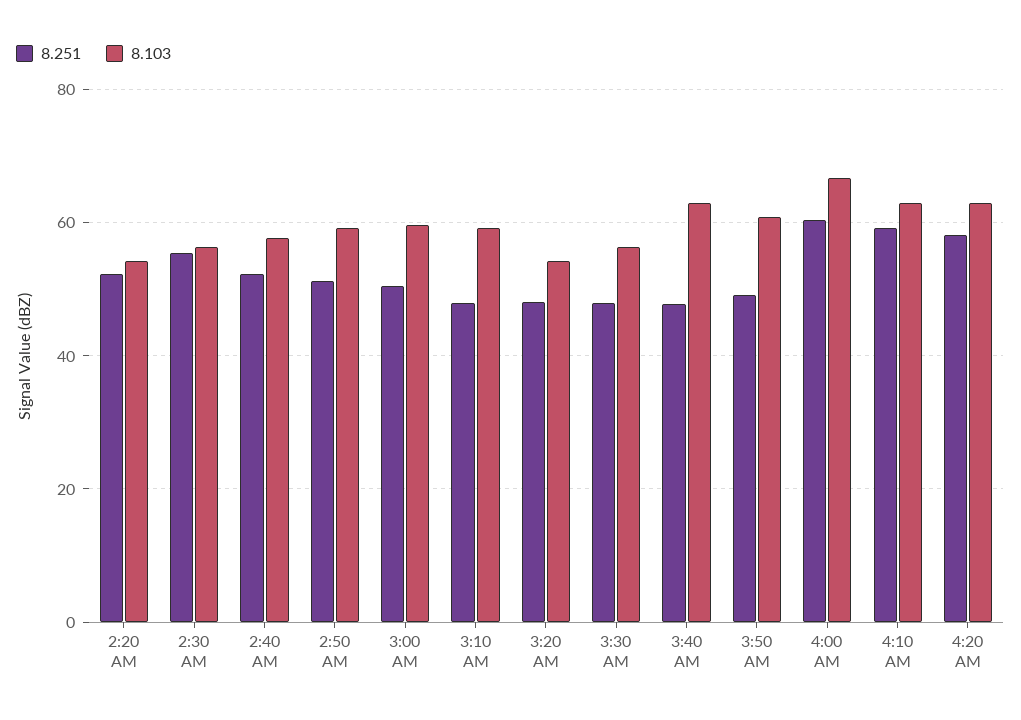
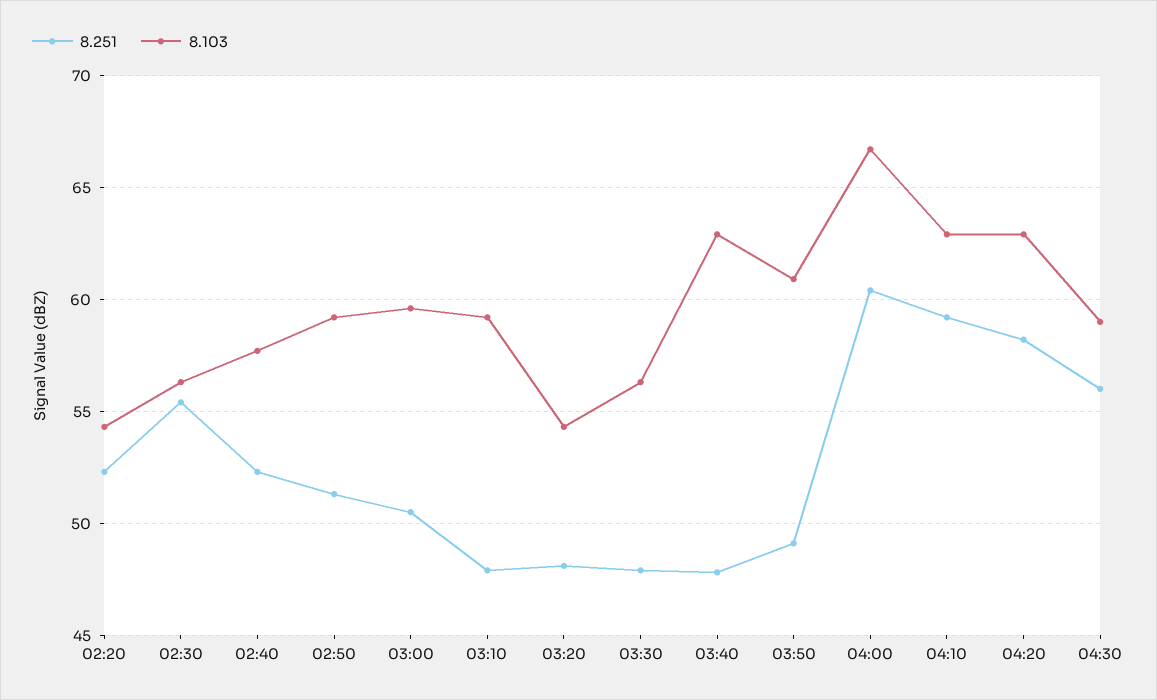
8.251, 04:30: none -> 56
8.103, 04:30: none -> 59

